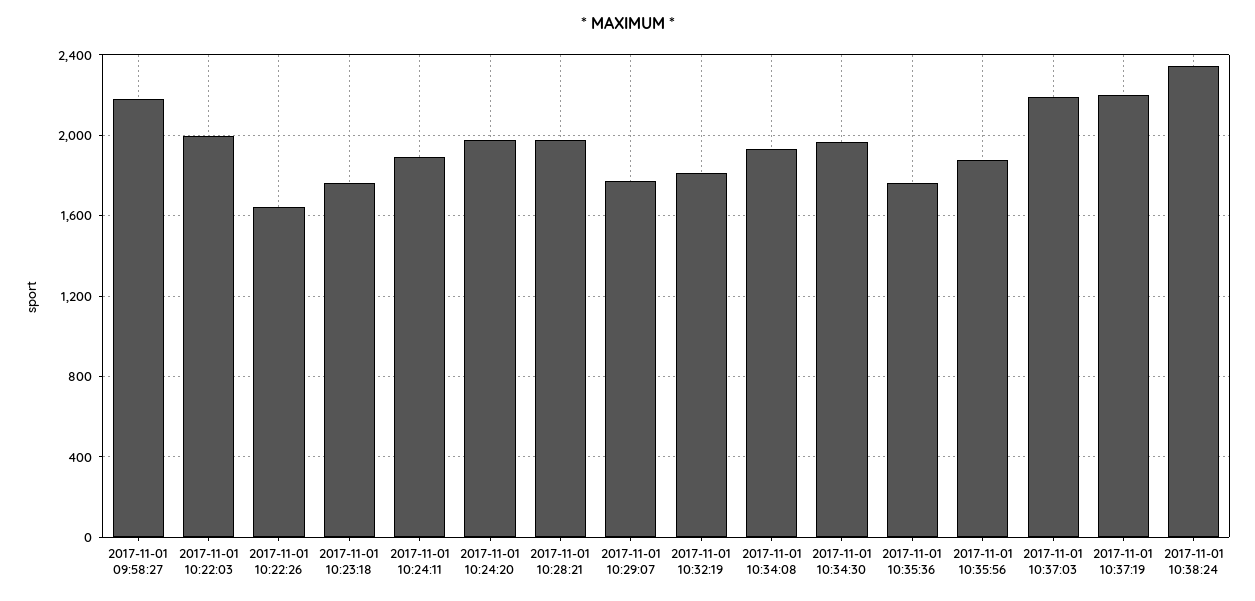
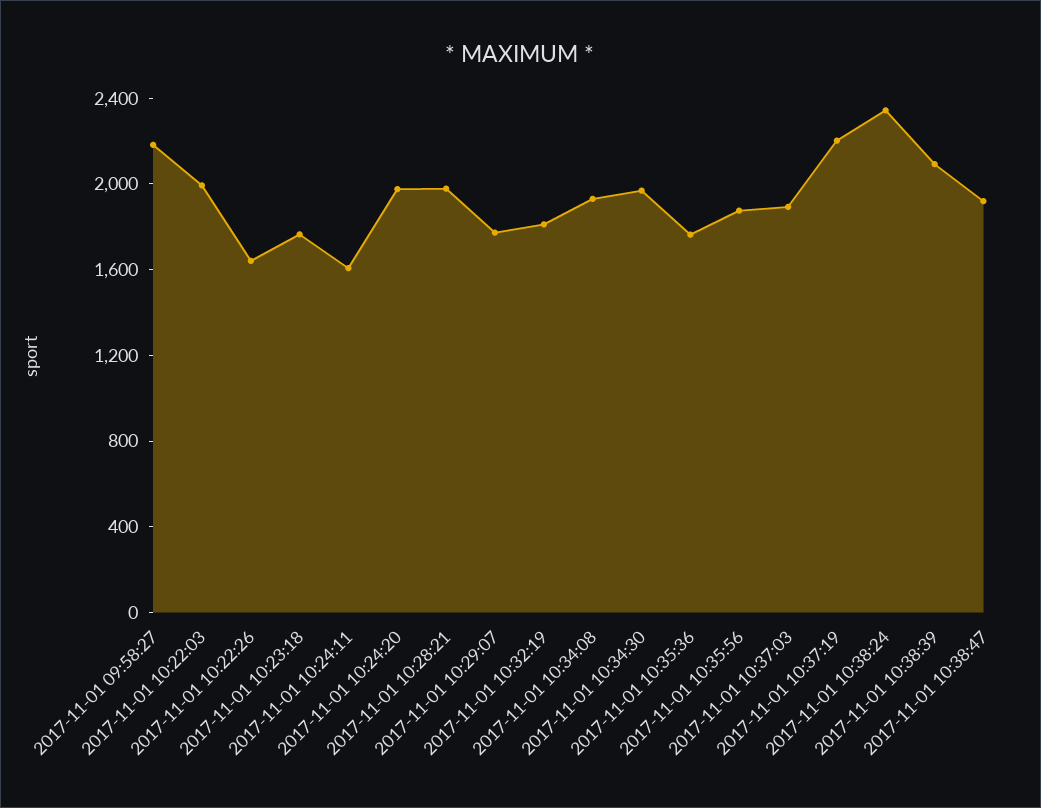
2017-11-01 10:24:11: 1900 -> 1600
2017-11-01 10:37:03: 2200 -> 1900
2017-11-01 10:38:39: none -> 2100
2017-11-01 10:38:47: none -> 1900

